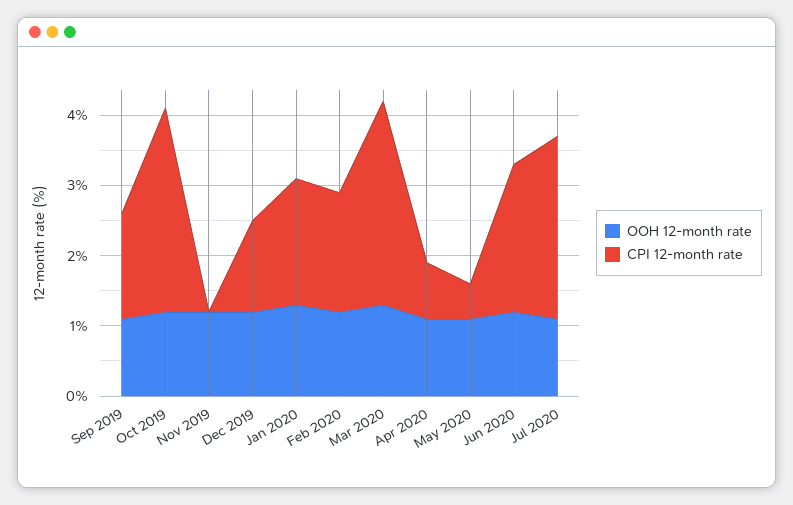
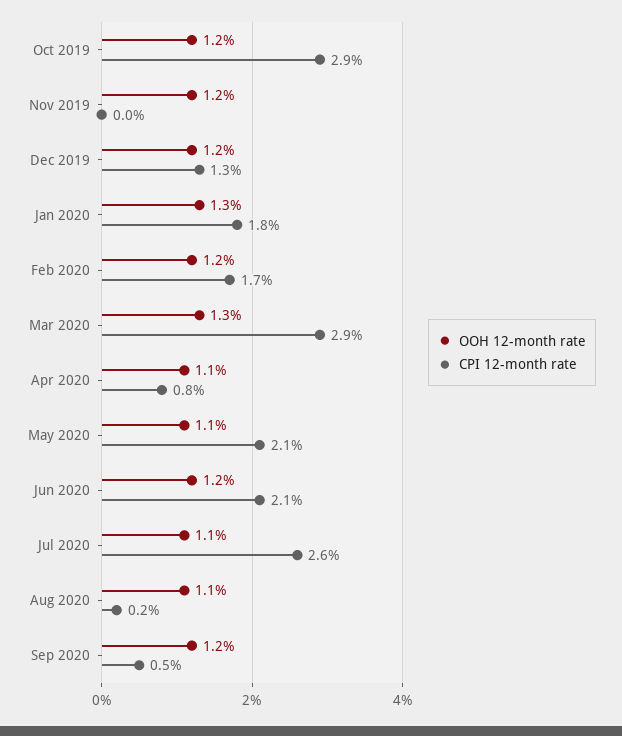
OOH 12-month rate, Sep 2019: 1 -> none
CPI 12-month rate, Sep 2019: 1.5 -> none
CPI 12-month rate, May 2020: 0.5 -> 2.1
OOH 12-month rate, Aug 2020: none -> 1.1
CPI 12-month rate, Aug 2020: none -> 0.2
OOH 12-month rate, Sep 2020: none -> 1.2
CPI 12-month rate, Sep 2020: none -> 0.5

